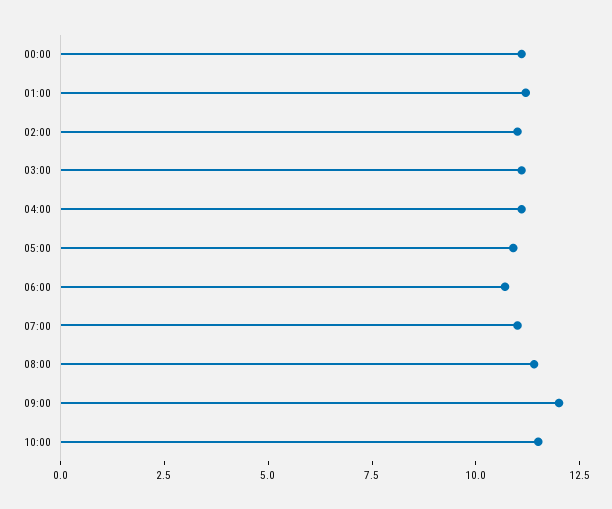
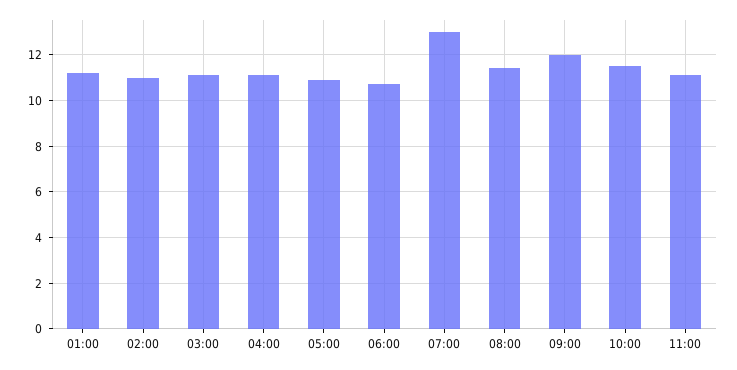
00:00: 11 -> none
07:00: 11 -> 13
11:00: none -> 11

